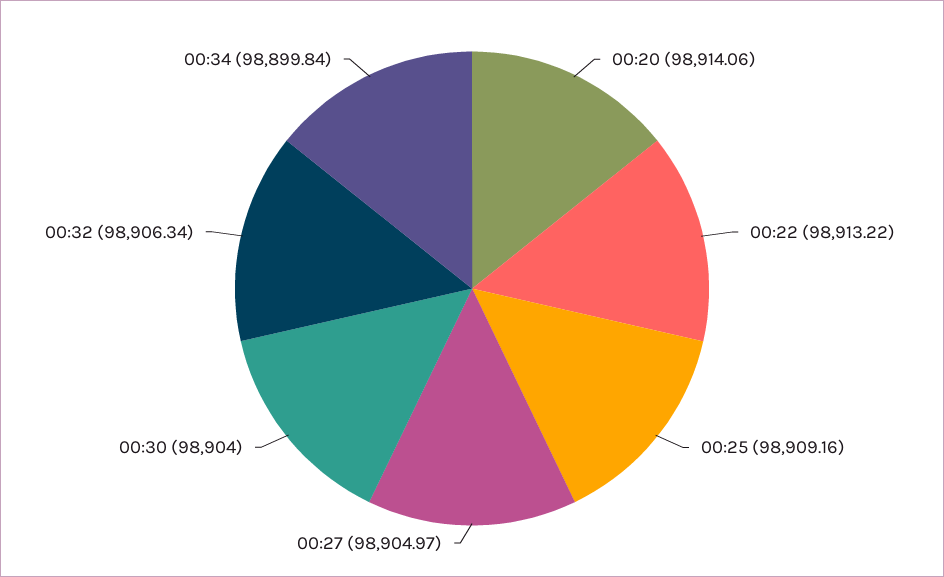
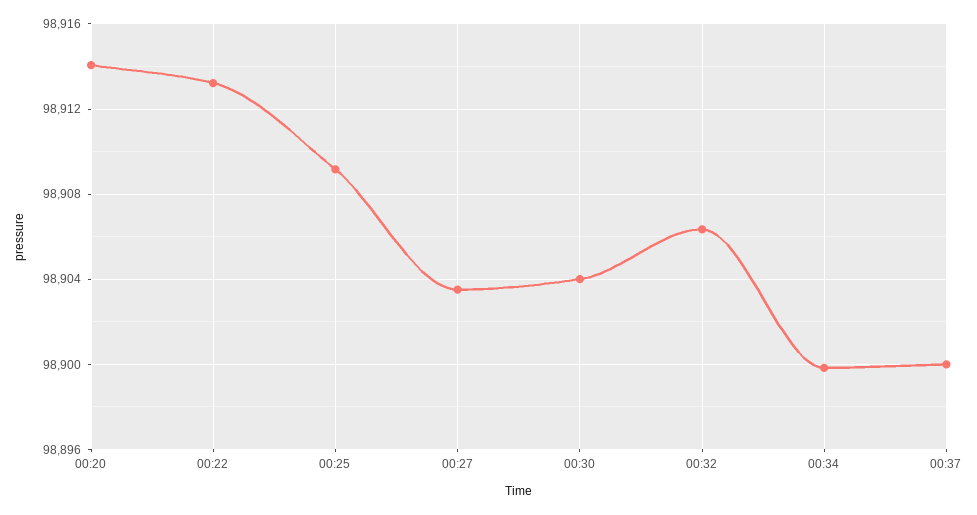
00:27: 98904.97 -> 98903.5
00:37: none -> 98900

